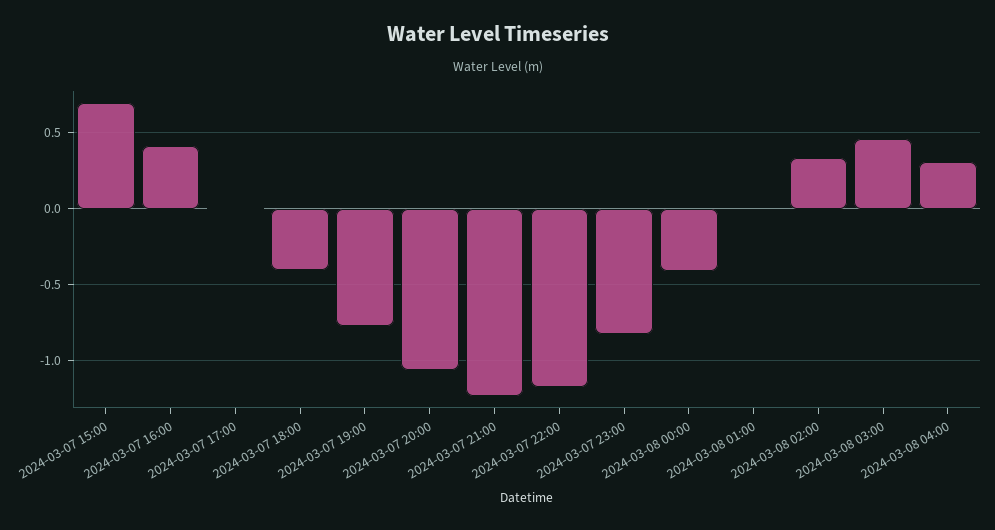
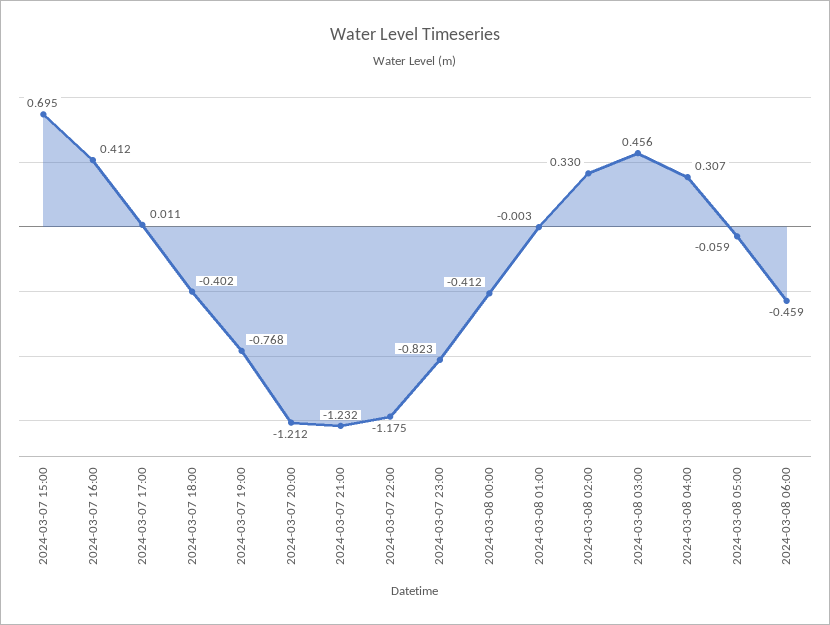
2024-03-07 20:00: -1.05 -> -1.212
2024-03-08 05:00: none -> -0.059
2024-03-08 06:00: none -> -0.459

